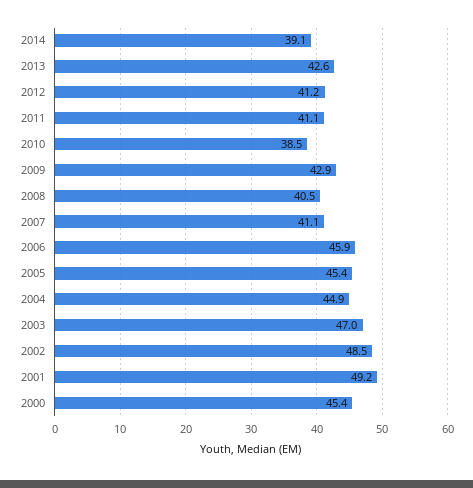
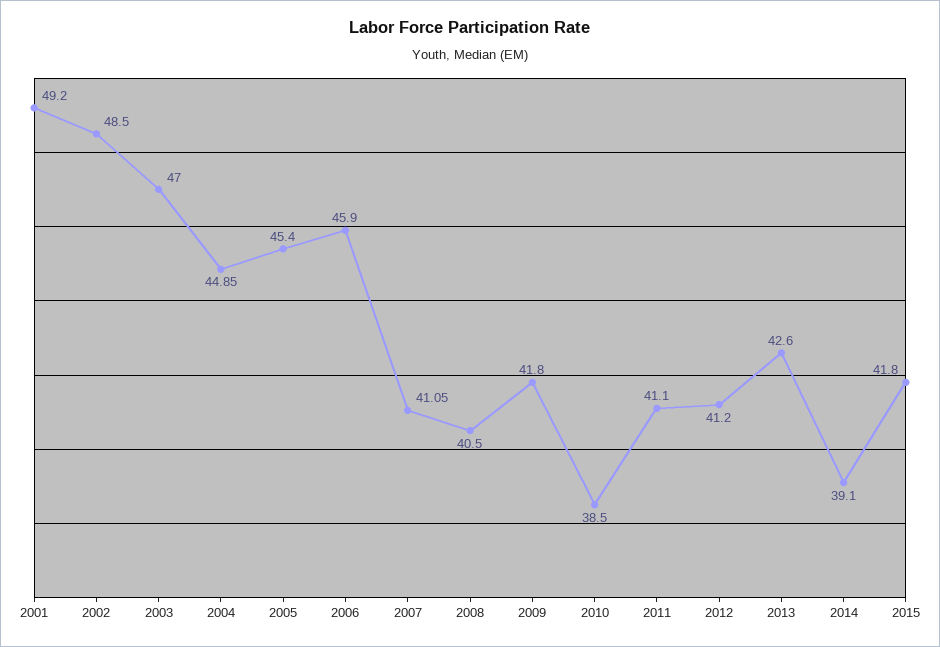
2009: 42.9 -> 41.8
2000: 45.4 -> none
2015: none -> 41.8

